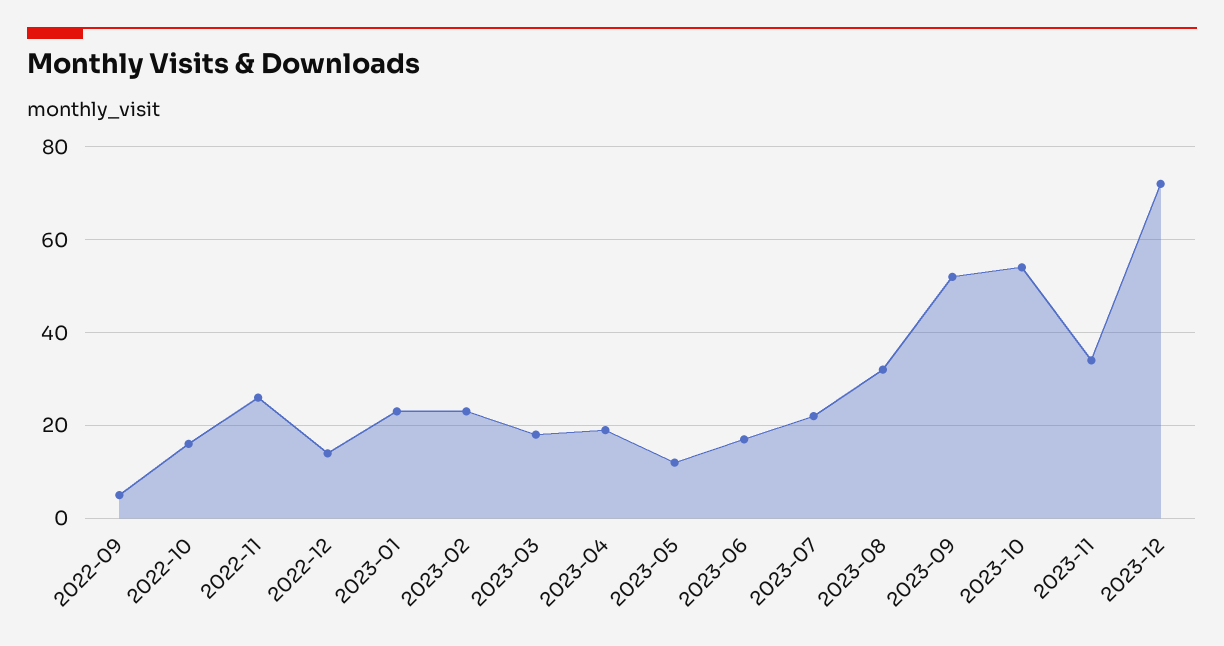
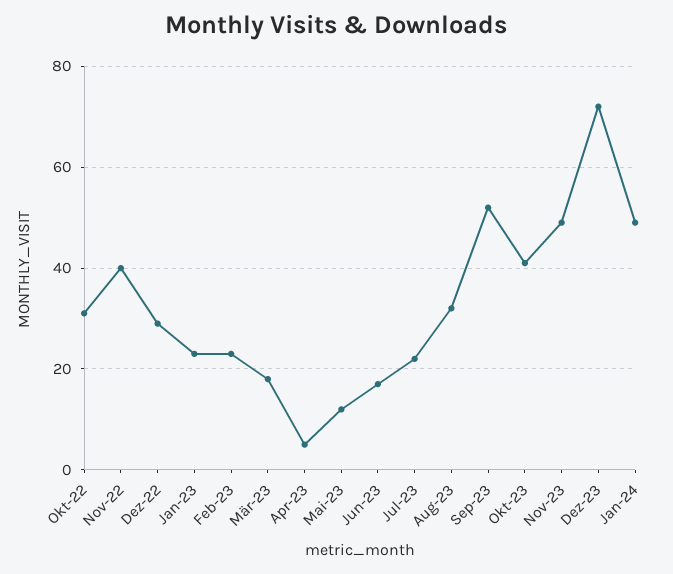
2022-09: 5 -> none
2022-10: 15 -> 30
2022-11: 25 -> 40
2022-12: 15 -> 30
2023-04: 20 -> 5
2023-10: 55 -> 40
2023-11: 35 -> 50
Jan-24: none -> 50

